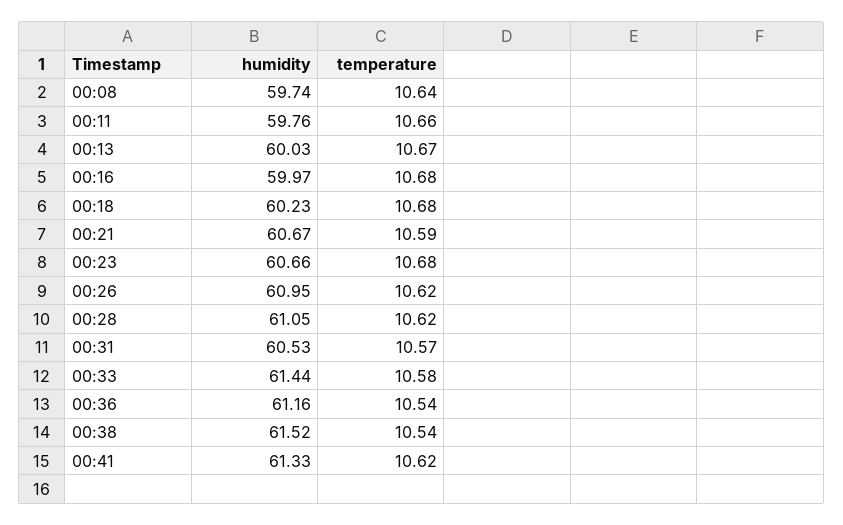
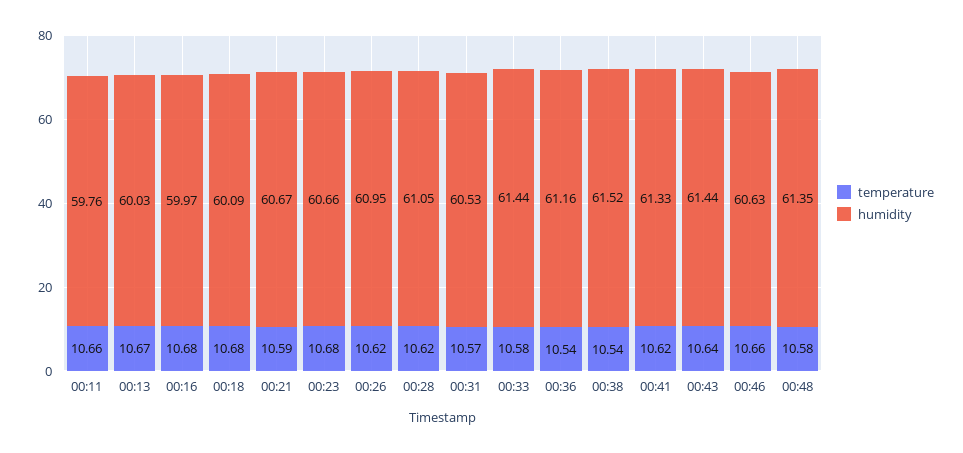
humidity, 00:08: 59.74 -> none
temperature, 00:08: 10.64 -> none
humidity, 00:18: 60.23 -> 60.09
temperature, 00:43: none -> 10.64
humidity, 00:43: none -> 61.44
temperature, 00:46: none -> 10.66
humidity, 00:46: none -> 60.63
temperature, 00:48: none -> 10.58
humidity, 00:48: none -> 61.35

